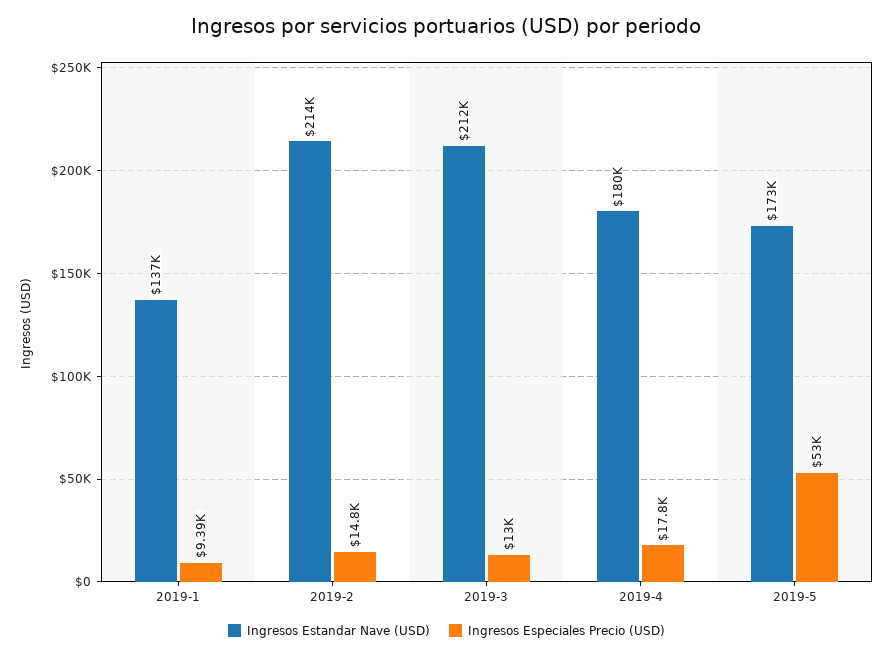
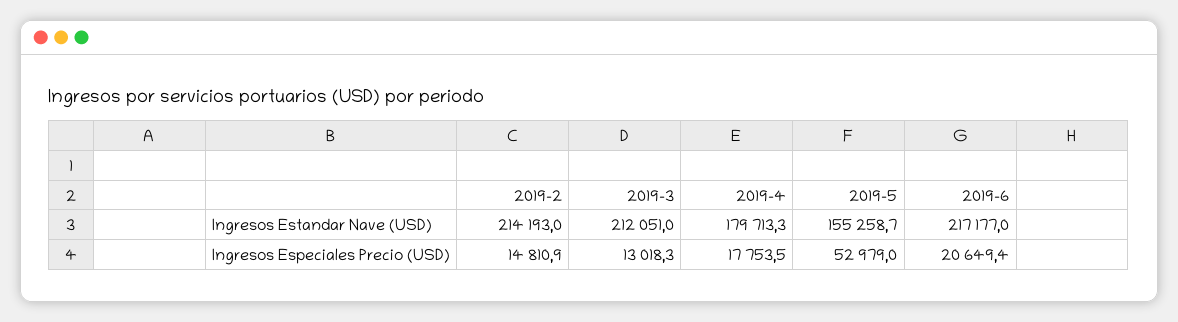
Ingresos Estandar Nave (USD), 2019-1: 137000 -> none
Ingresos Especiales Precio (USD), 2019-1: 9390 -> none
Ingresos Estandar Nave (USD), 2019-5: 173000 -> 155258.7
Ingresos Estandar Nave (USD), 2019-6: none -> 217177
Ingresos Especiales Precio (USD), 2019-6: none -> 20649.4

